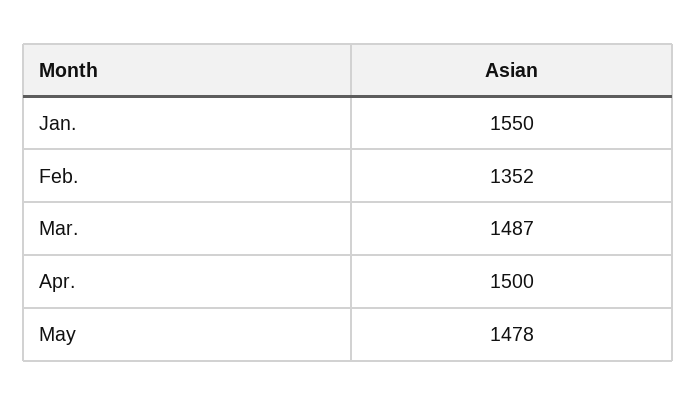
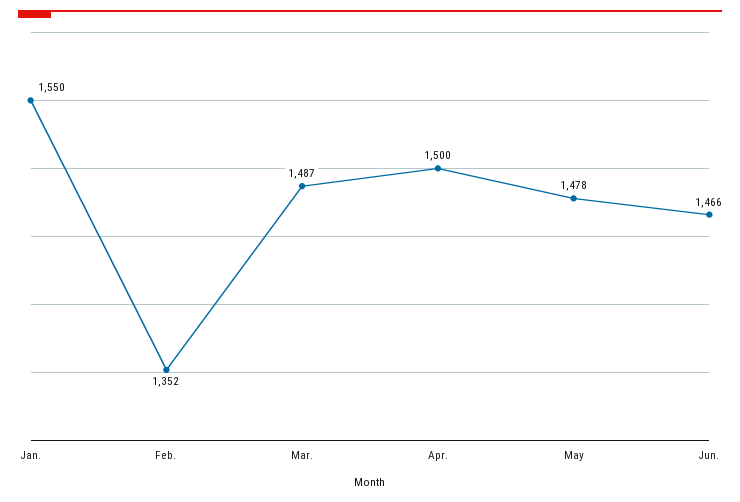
Jun.: none -> 1466

